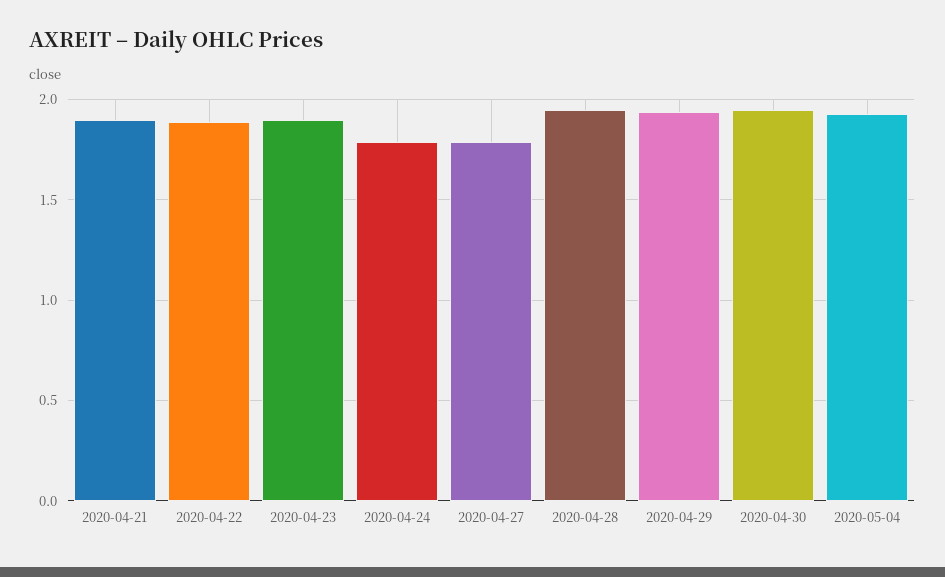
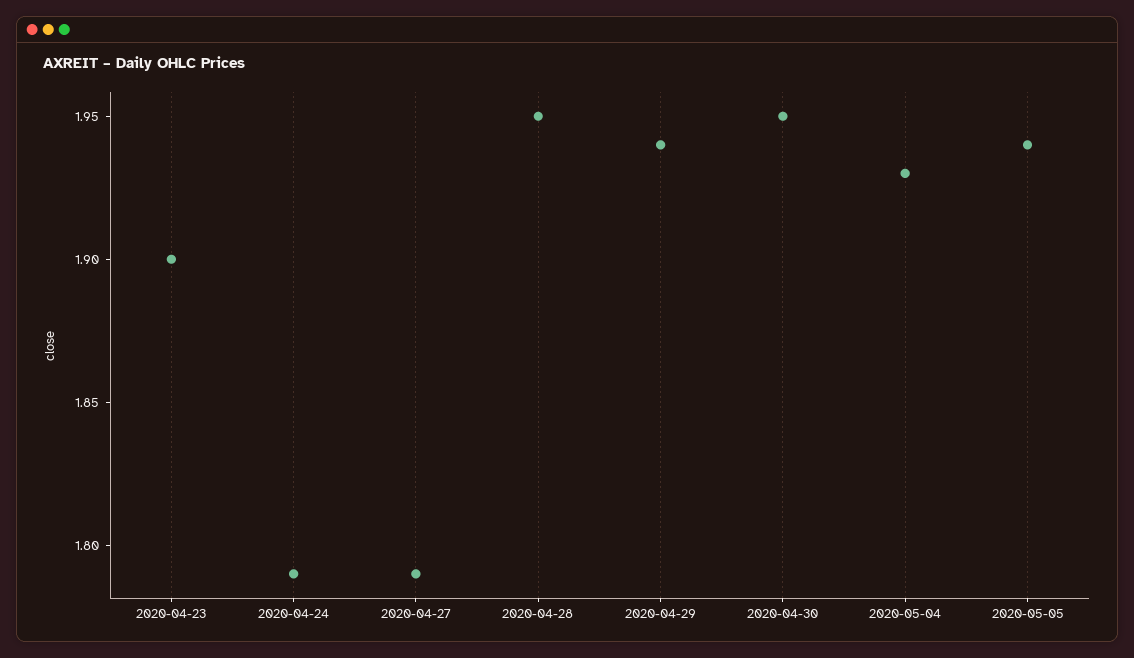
2020-04-21: 1.9 -> none
2020-04-22: 1.9 -> none
2020-05-05: none -> 1.94

